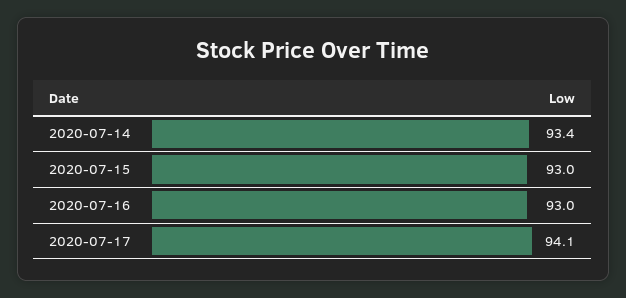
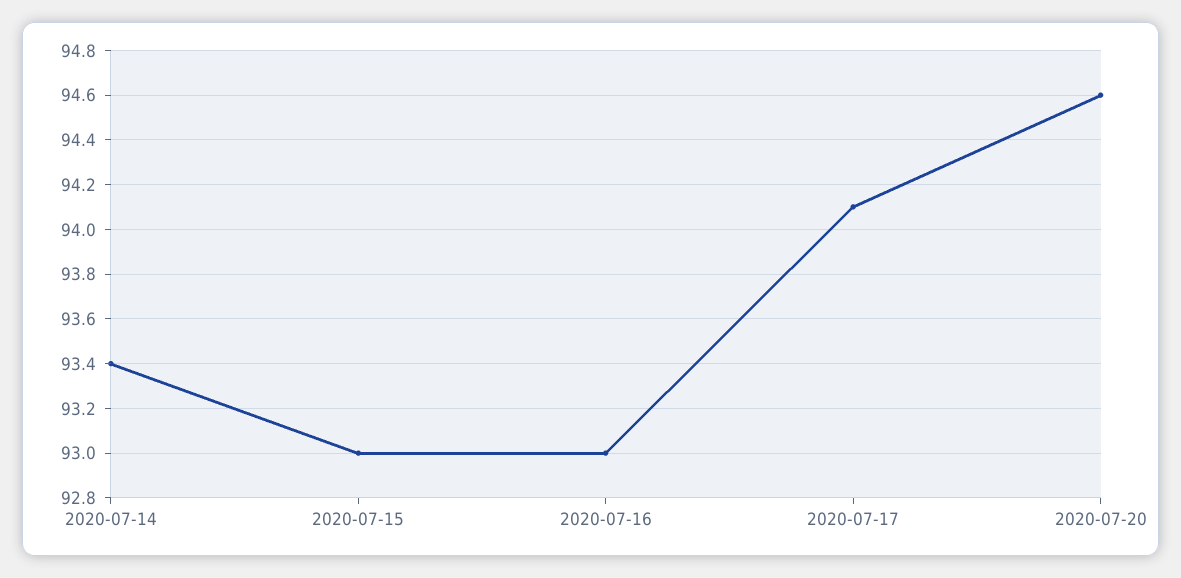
2020-07-20: none -> 94.6

